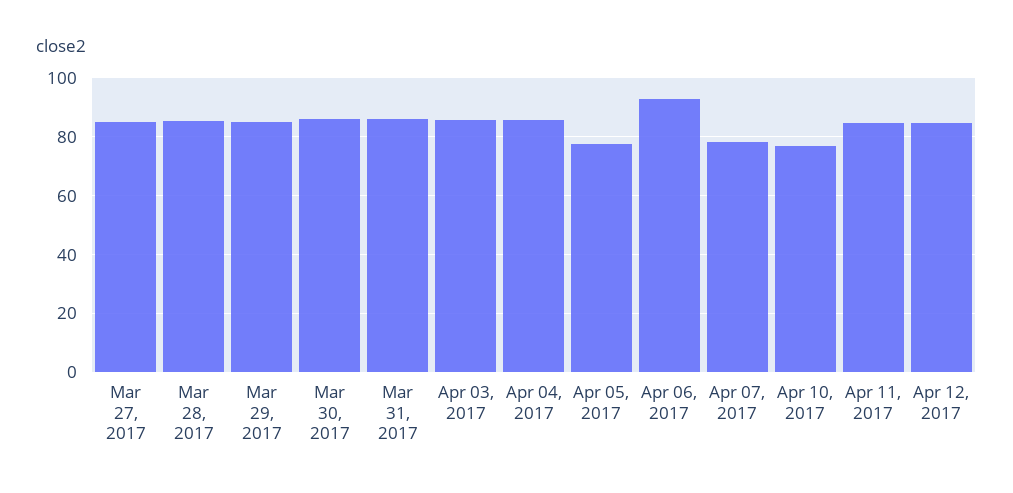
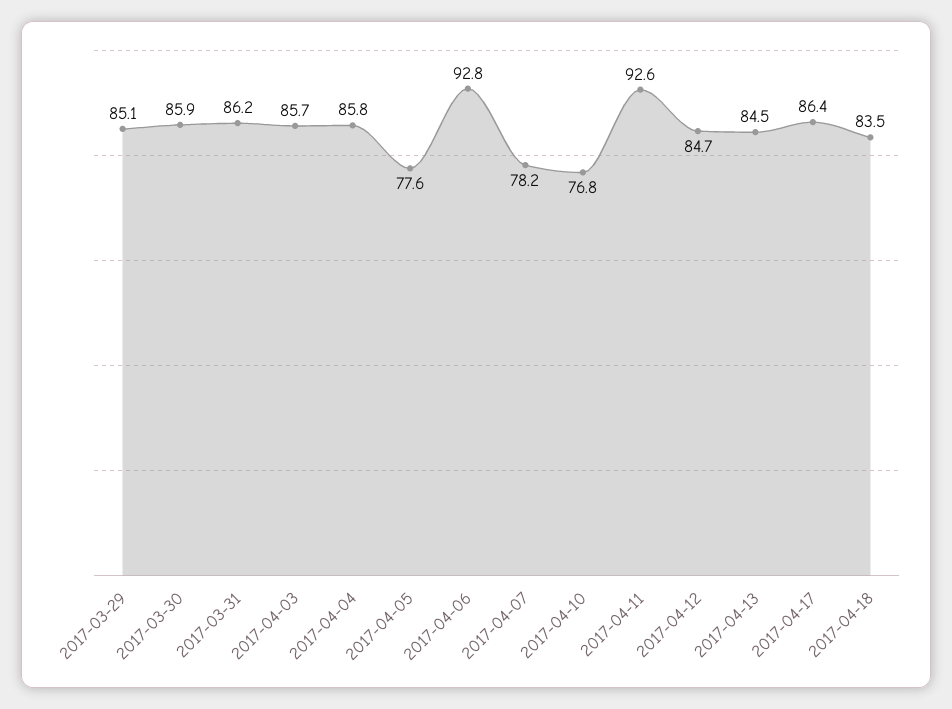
Mar 27, 2017: 85 -> none
Mar 28, 2017: 85 -> none
Apr 11, 2017: 85 -> 92.6
2017-04-13: none -> 84.5
2017-04-17: none -> 86.4
2017-04-18: none -> 83.5

